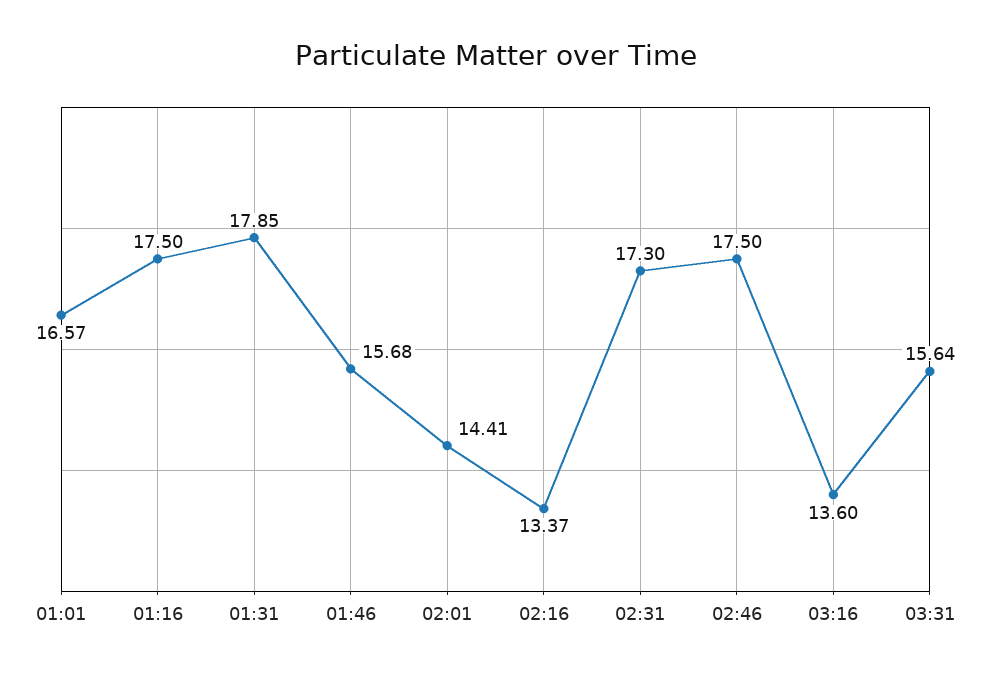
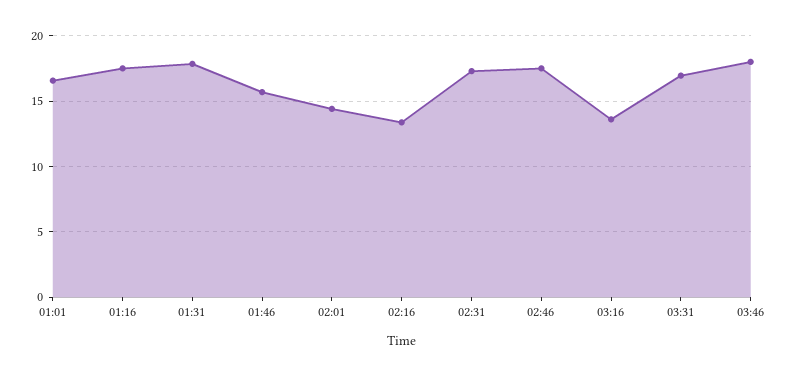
03:31: 15.64 -> 17
03:46: none -> 18

